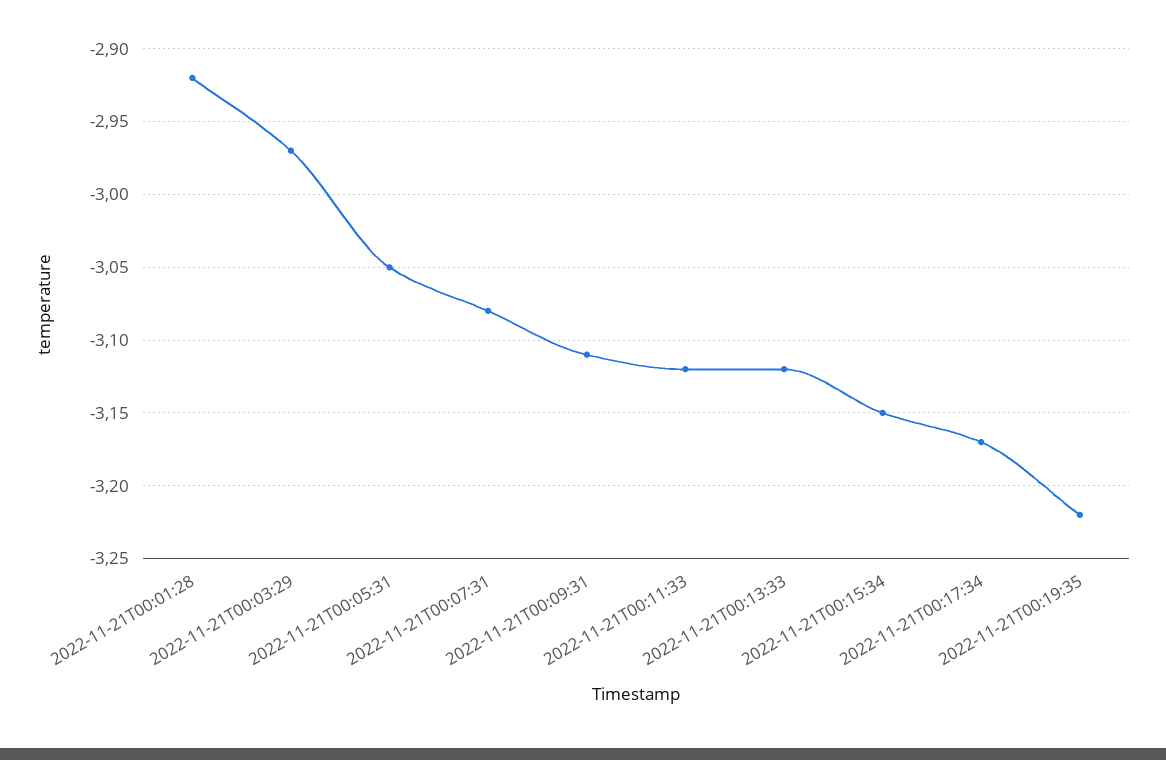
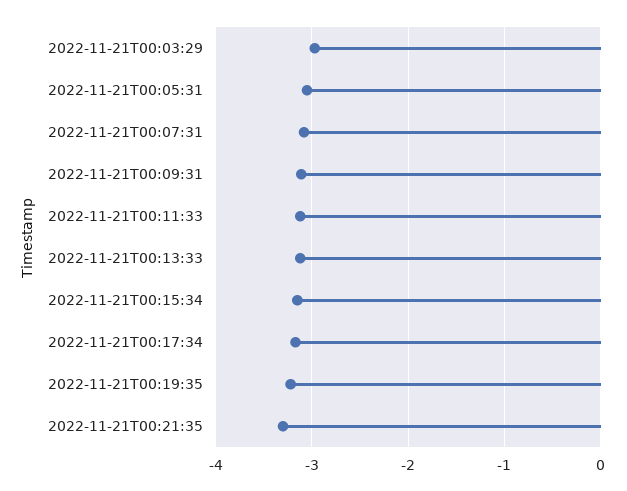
2022-11-21T00:01:28: -2.92 -> none
2022-11-21T00:21:35: none -> -3.3

